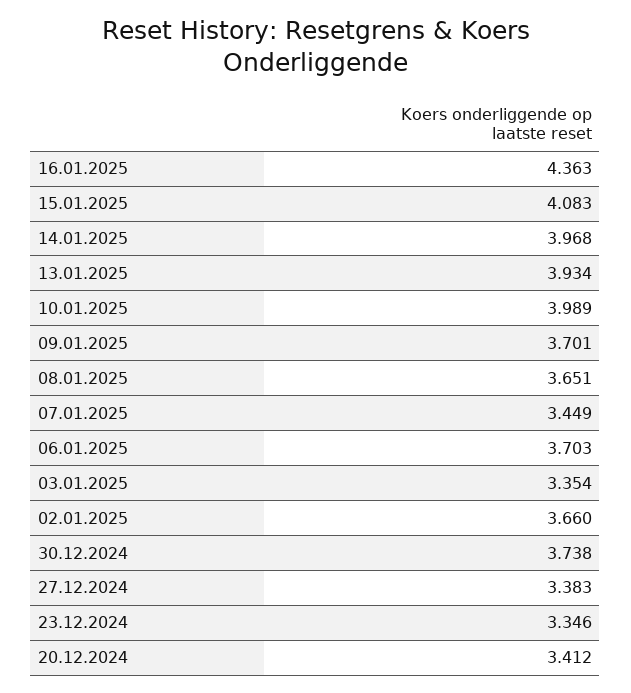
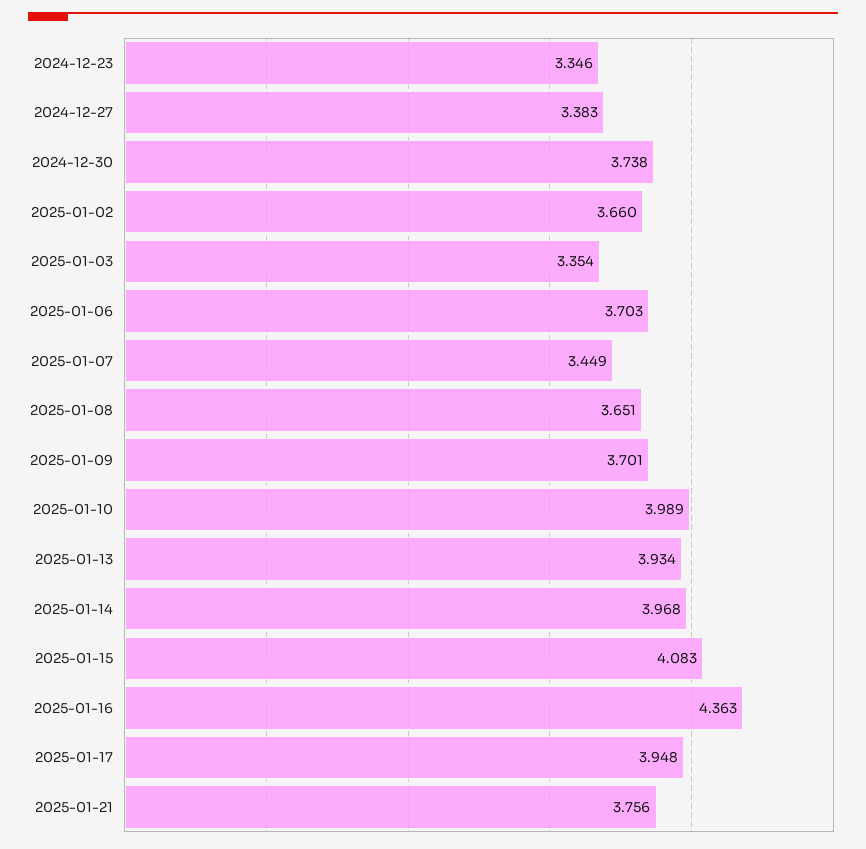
20.12.2024: 3.412 -> none
2025-01-17: none -> 3.948
2025-01-21: none -> 3.756

